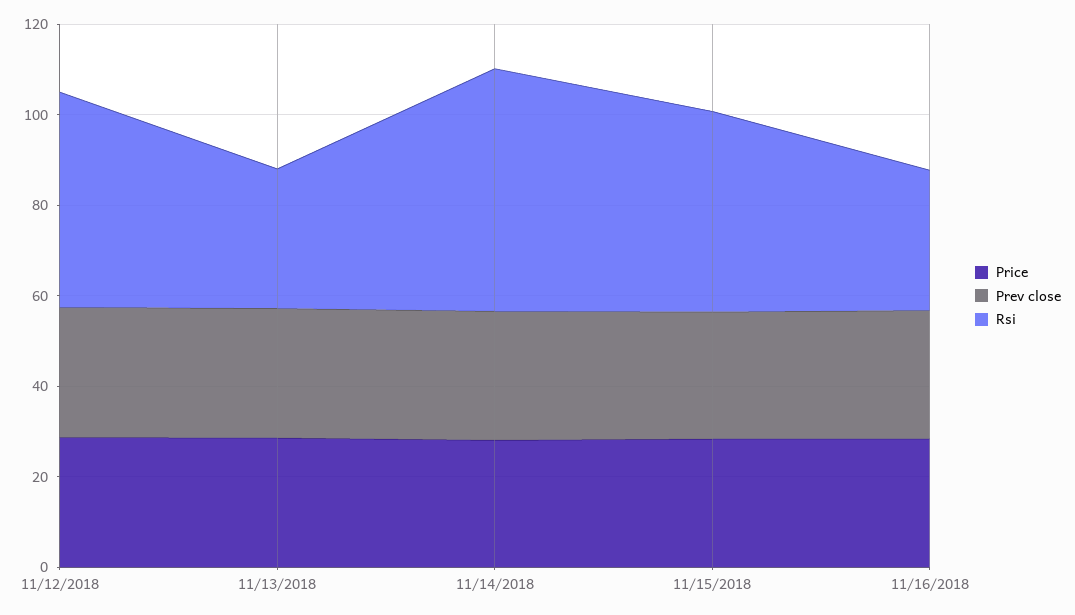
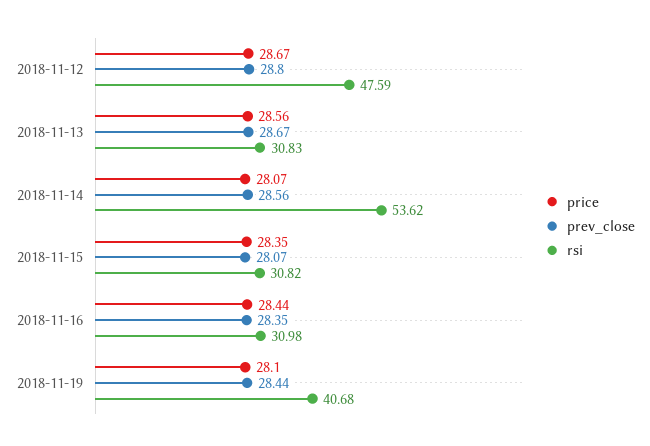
Rsi, 11/15/2018: 45 -> 30.82
Price, 2018-11-19: none -> 28.1
Prev close, 2018-11-19: none -> 28.44
Rsi, 2018-11-19: none -> 40.68

